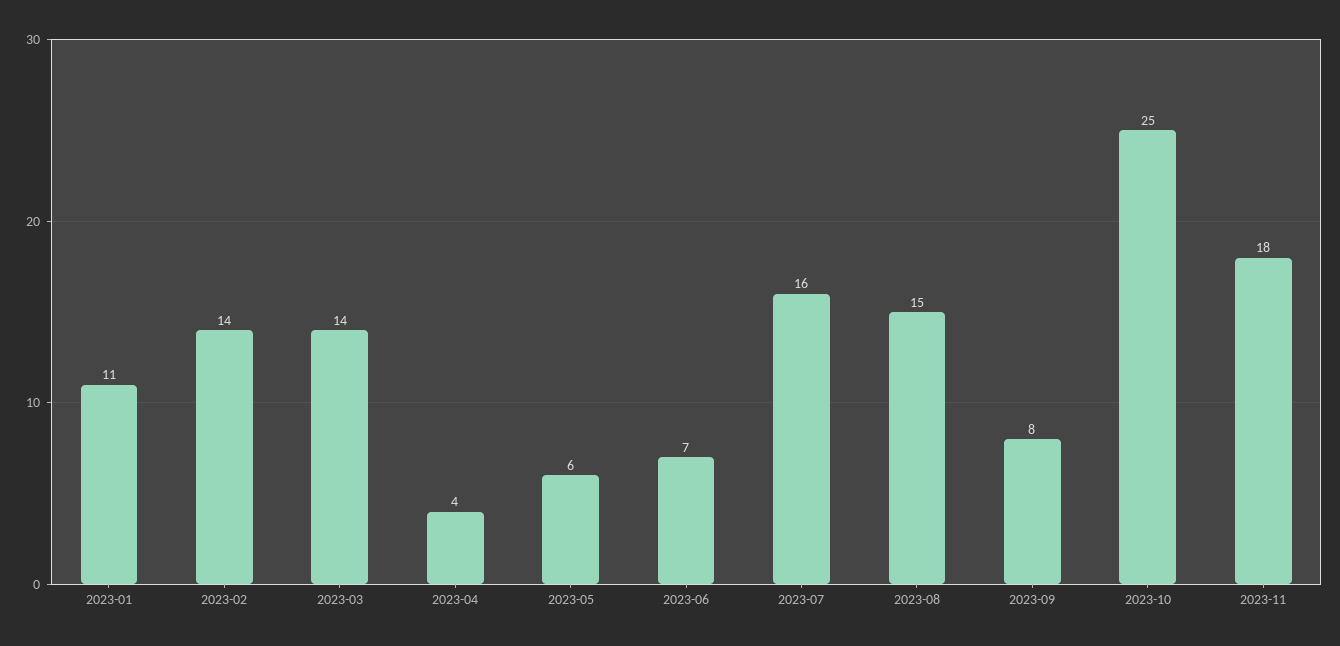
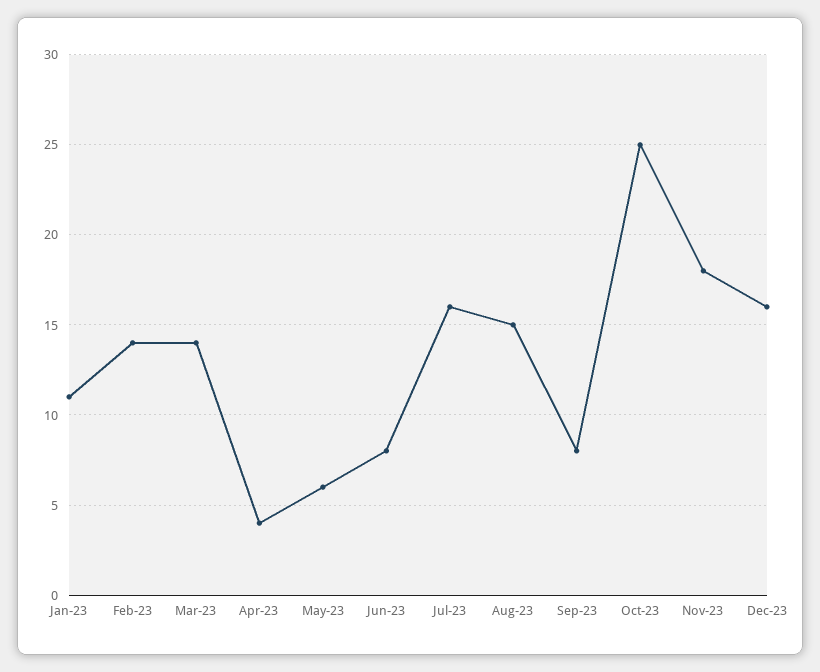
2023-06: 7 -> 8
Dec-23: none -> 16

